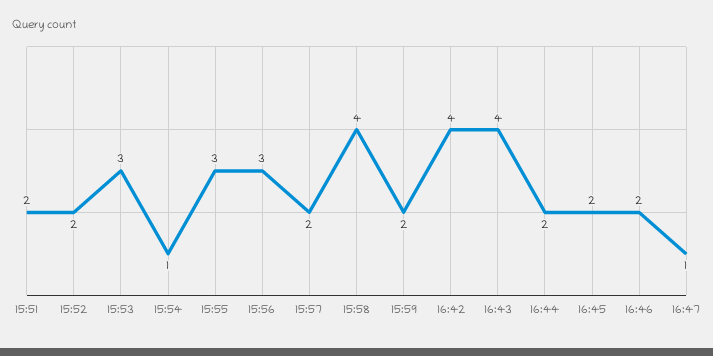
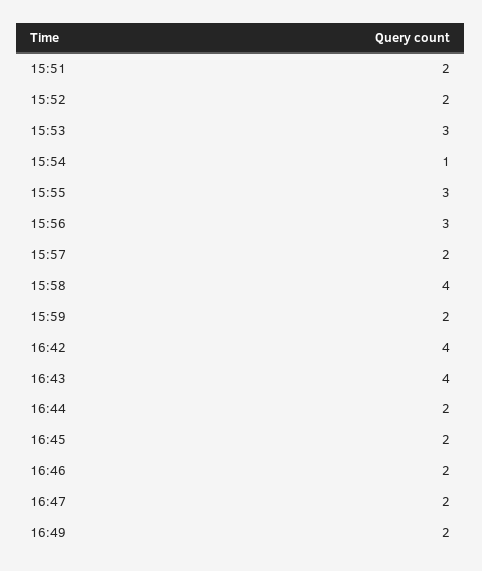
16:47: 1 -> 2
16:49: none -> 2

